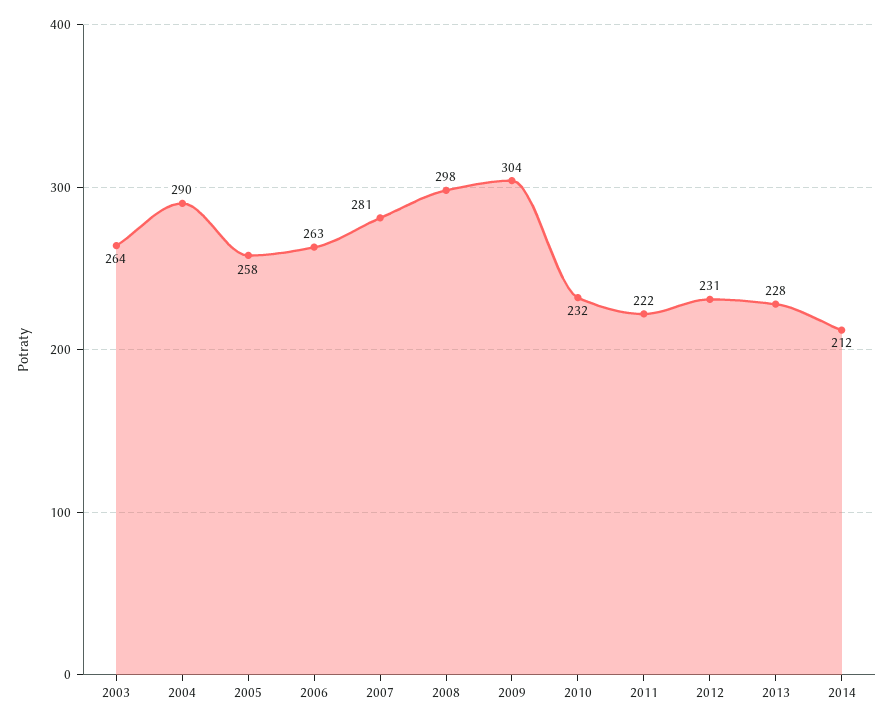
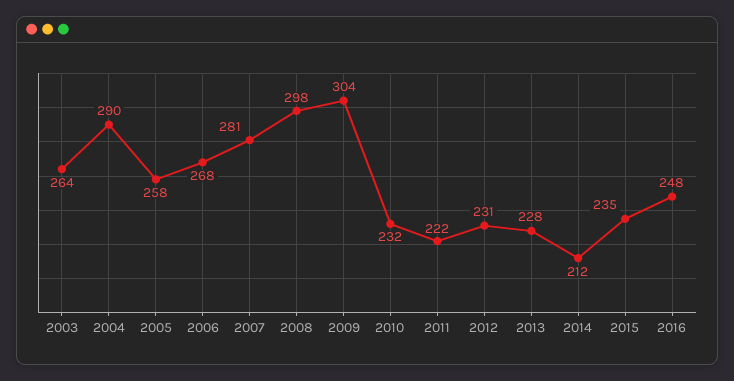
2006: 263 -> 268
2015: none -> 235
2016: none -> 248

